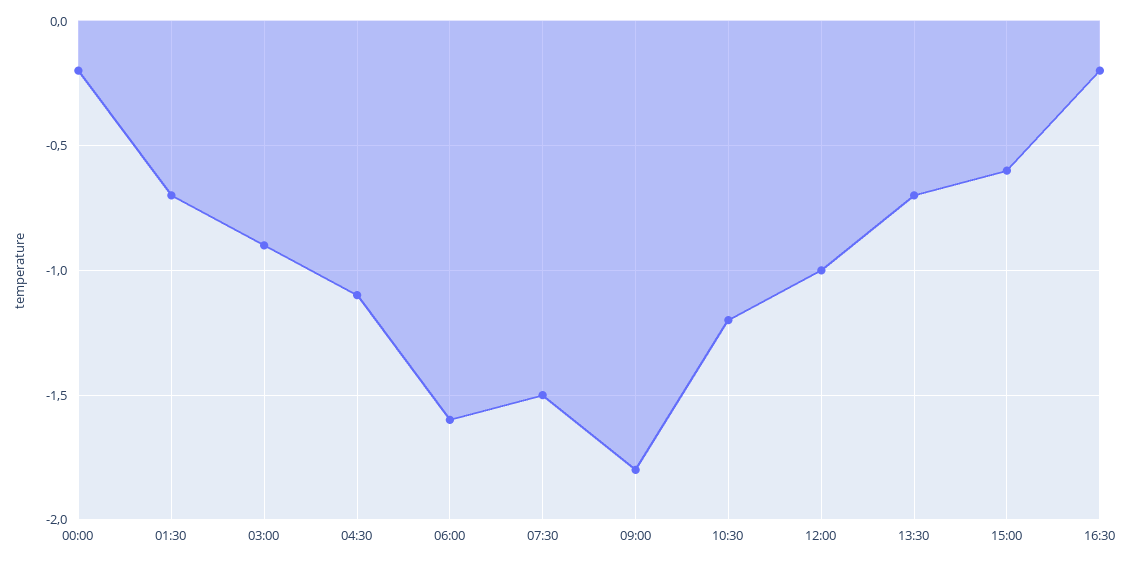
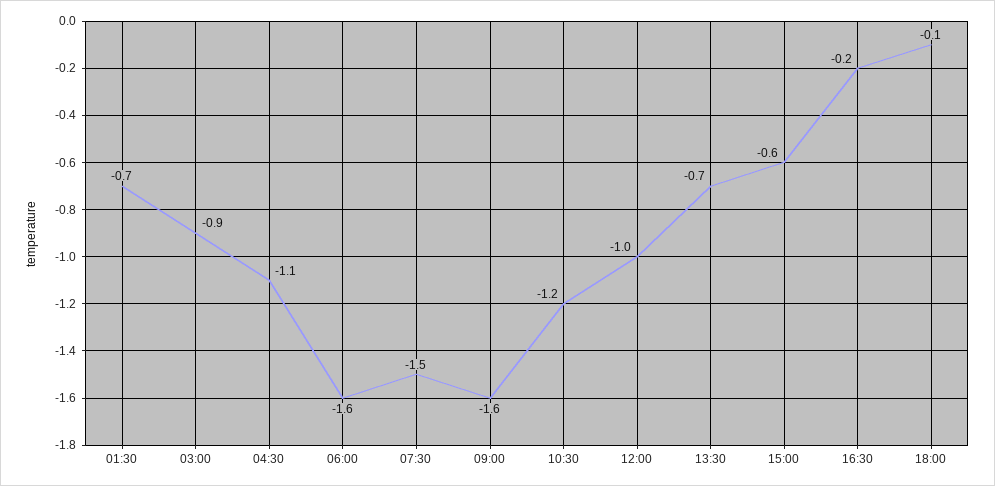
00:00: -0.2 -> none
09:00: -1.8 -> -1.6
18:00: none -> -0.1

